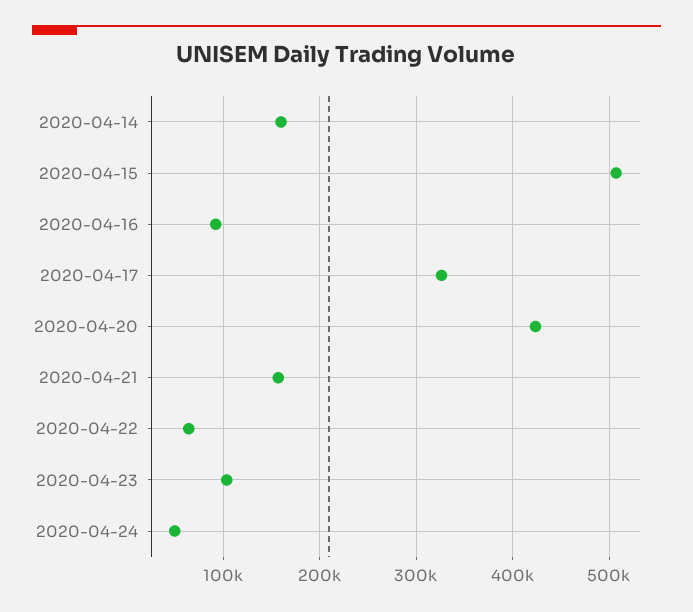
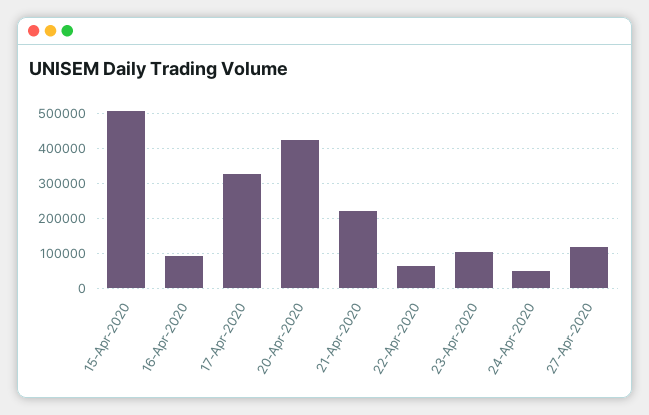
2020-04-14: 160000 -> none
2020-04-21: 160000 -> 220000
27-Apr-2020: none -> 120000

